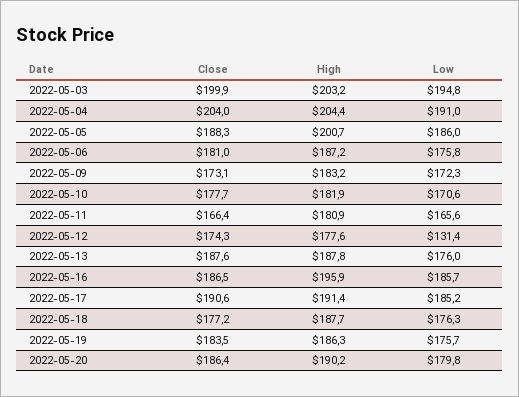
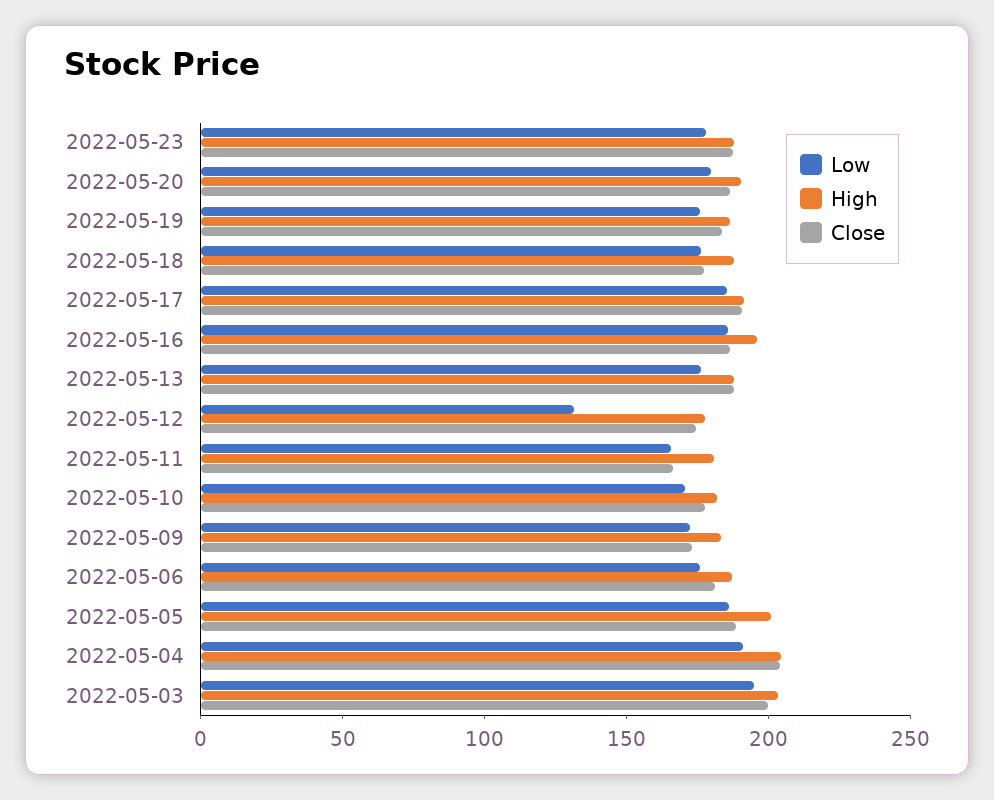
Low, 2022-05-23: none -> 180
High, 2022-05-23: none -> 190
Close, 2022-05-23: none -> 190

